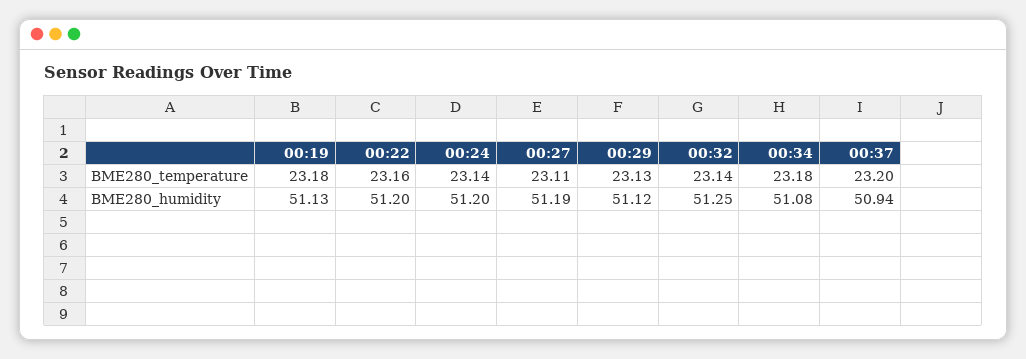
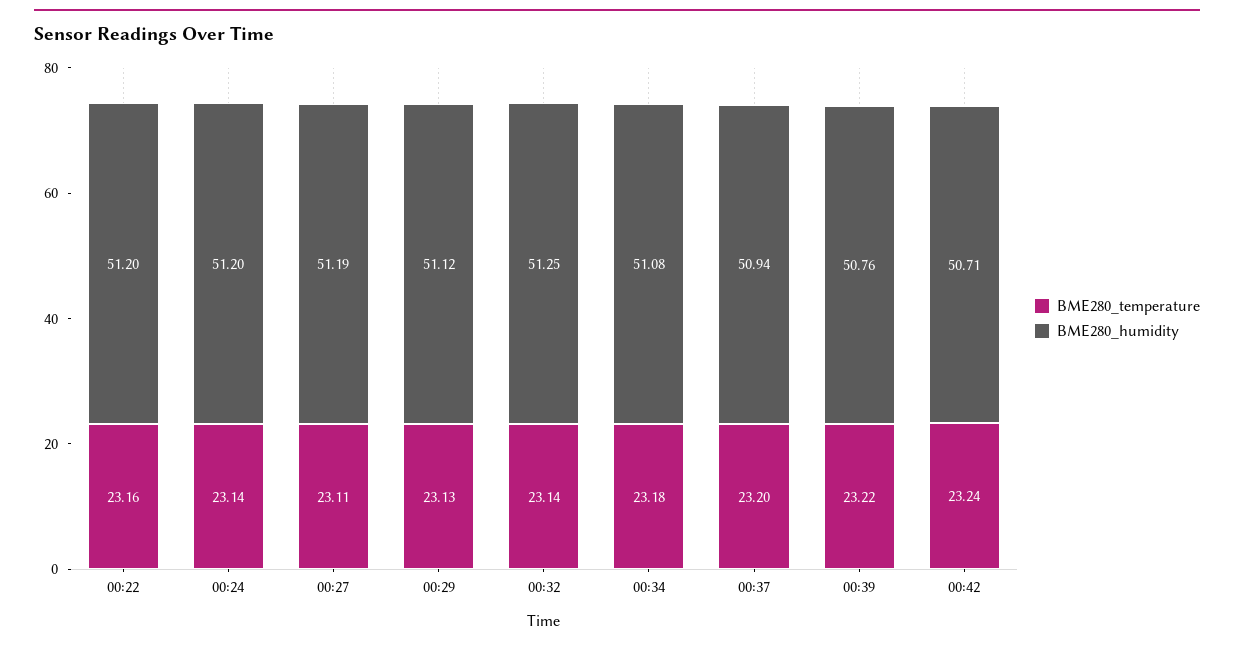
BME280_temperature, 00:19: 23.18 -> none
BME280_humidity, 00:19: 51.13 -> none
BME280_temperature, 00:39: none -> 23.22
BME280_humidity, 00:39: none -> 50.76
BME280_temperature, 00:42: none -> 23.24
BME280_humidity, 00:42: none -> 50.71

